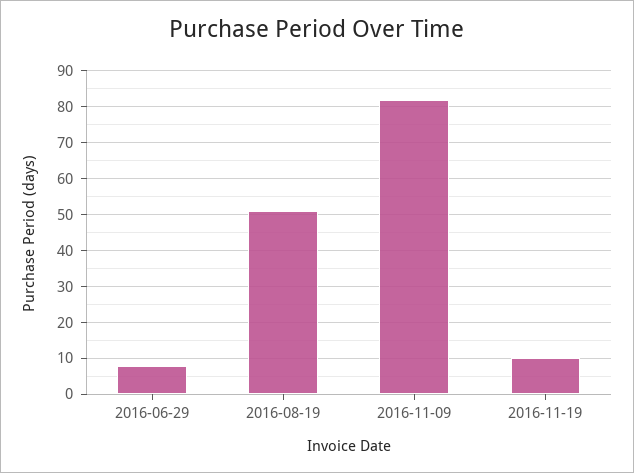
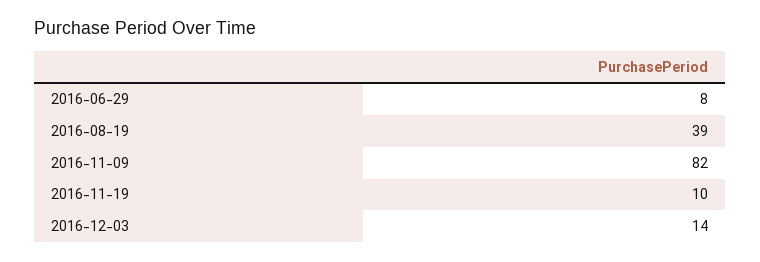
2016-08-19: 50 -> 39
2016-12-03: none -> 14

